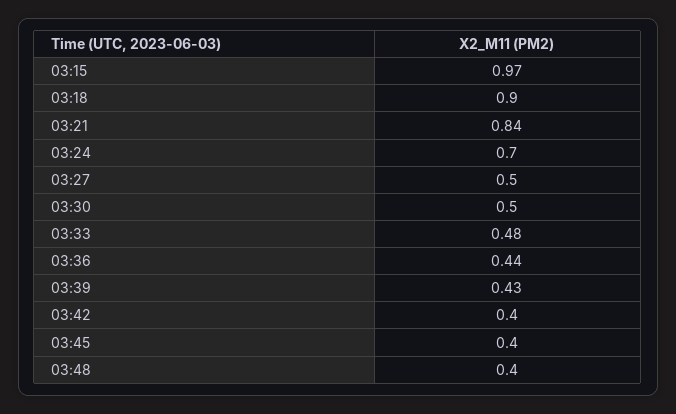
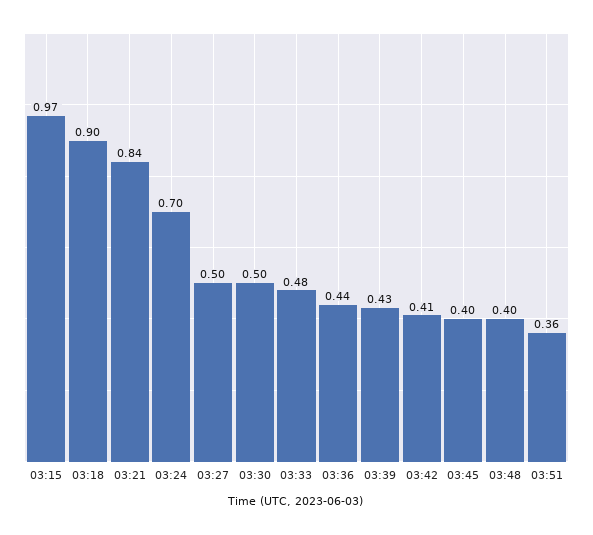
03:42: 0.4 -> 0.41
03:51: none -> 0.36

